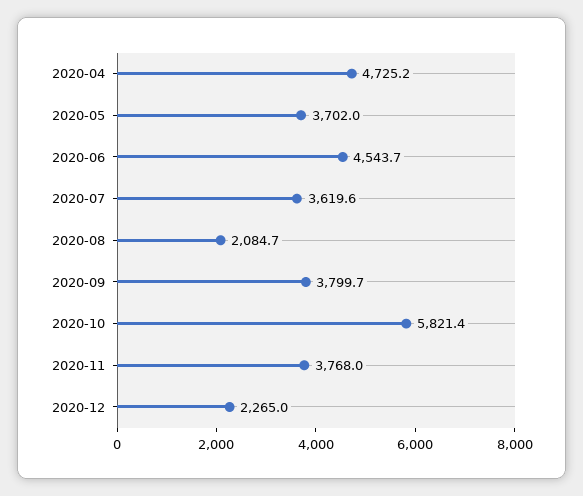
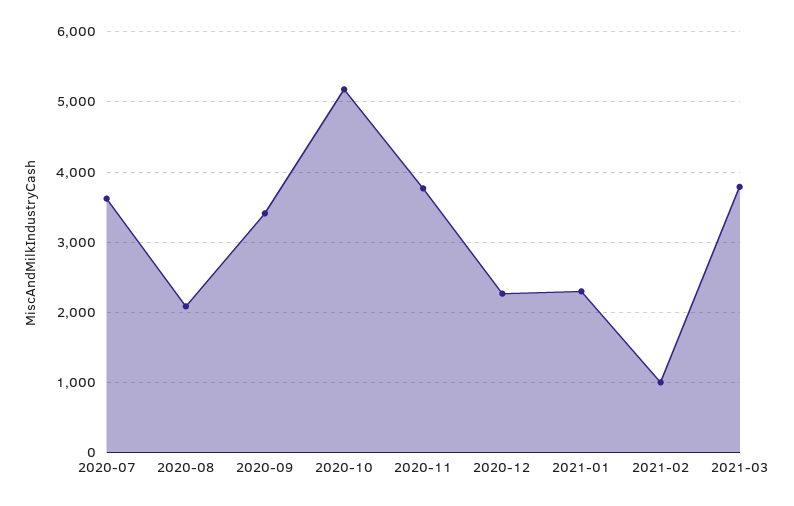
2020-04: 4725.2 -> none
2020-05: 3702 -> none
2020-06: 4543.7 -> none
2020-09: 3799.7 -> 3400
2020-10: 5821.4 -> 5200
2021-01: none -> 2300
2021-02: none -> 1000
2021-03: none -> 3800

